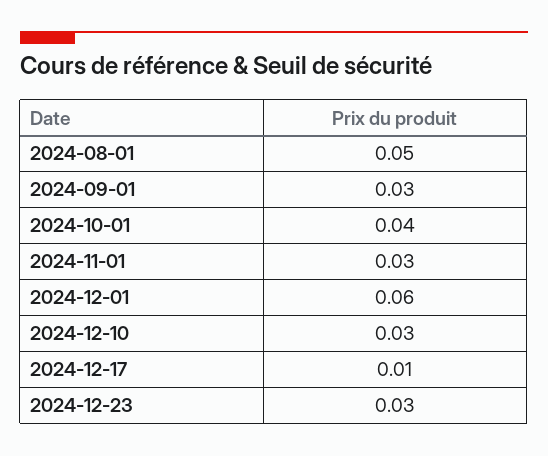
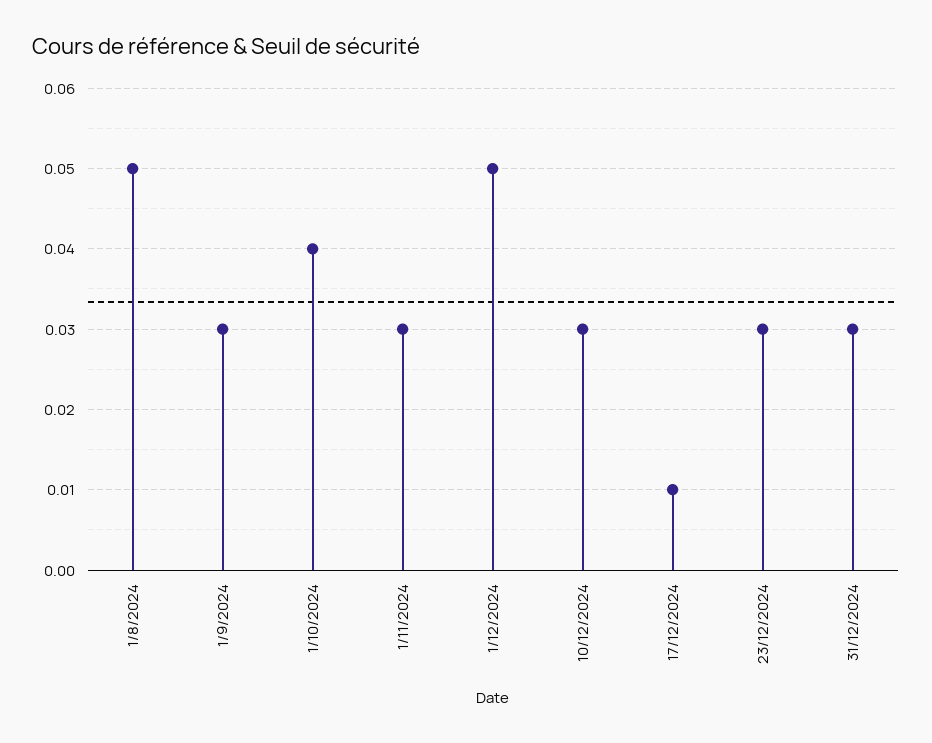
2024-12-01: 0.06 -> 0.05
31/12/2024: none -> 0.03

